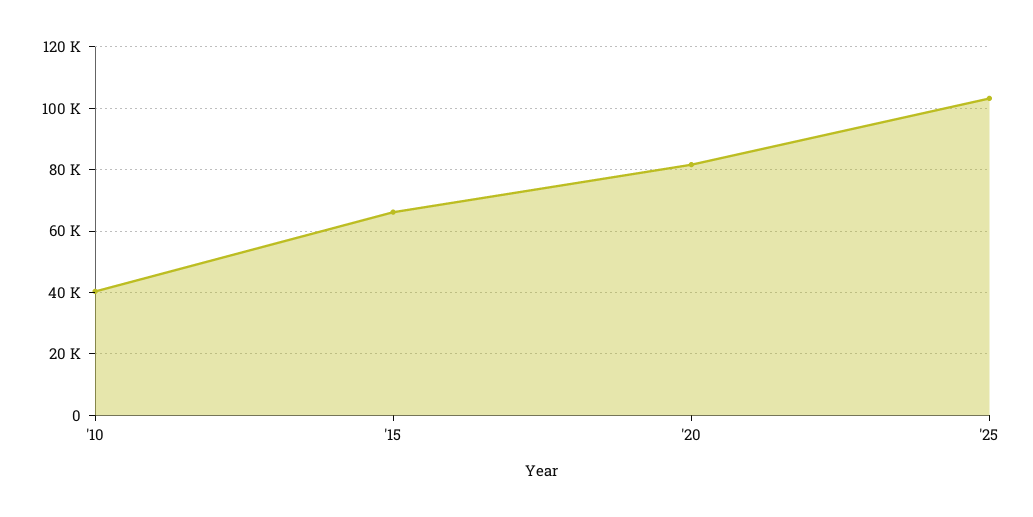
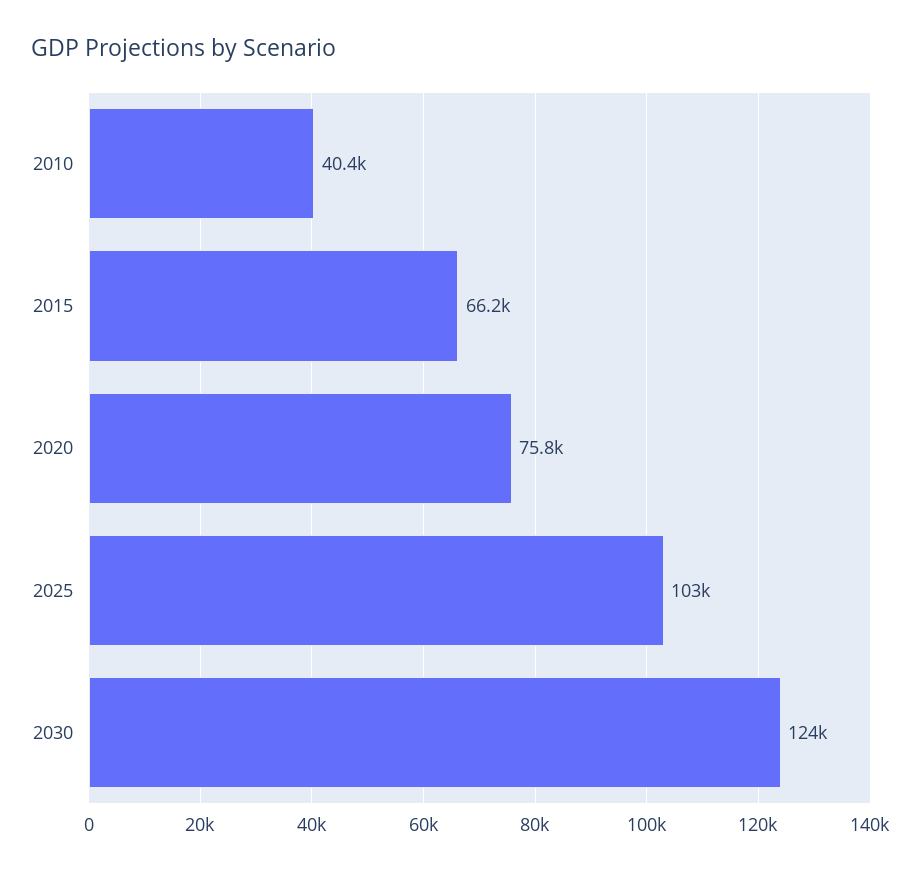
'20: 82000 -> 75800
2030: none -> 124000

